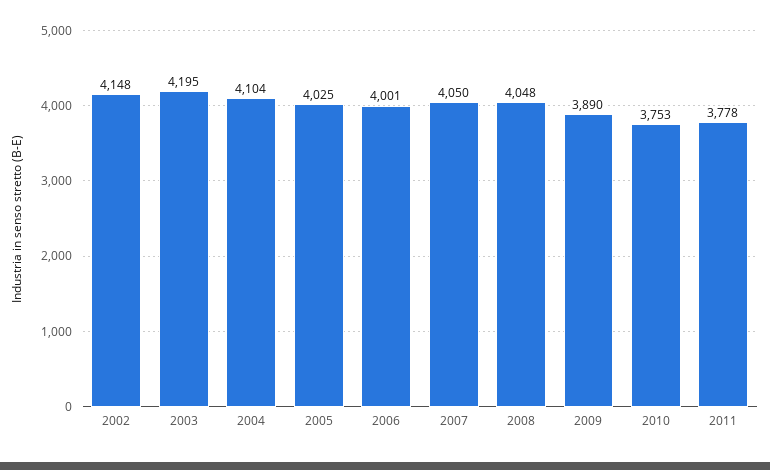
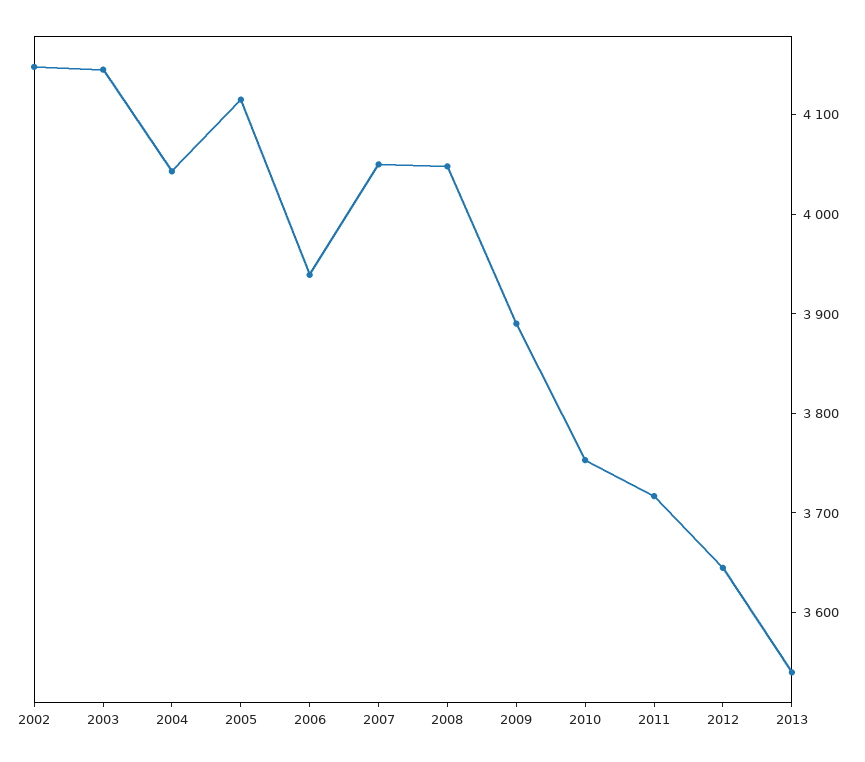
2003: 4195 -> 4140
2004: 4104 -> 4040
2005: 4025 -> 4120
2006: 4001 -> 3940
2011: 3778 -> 3720
2012: none -> 3640
2013: none -> 3540

